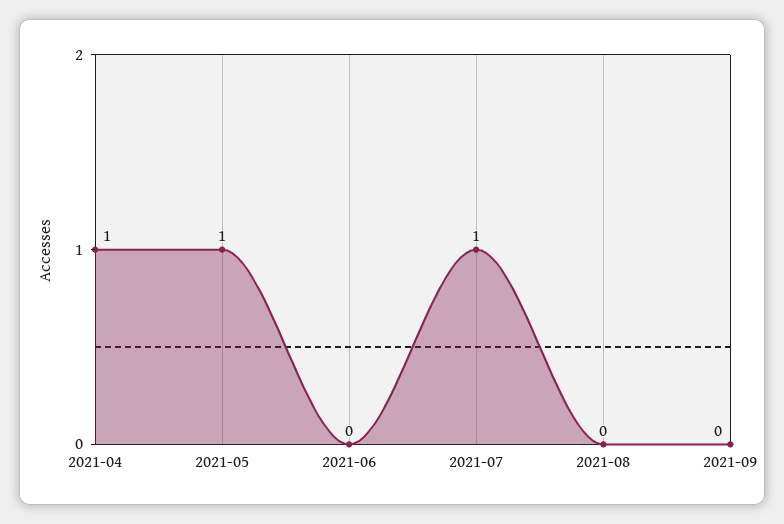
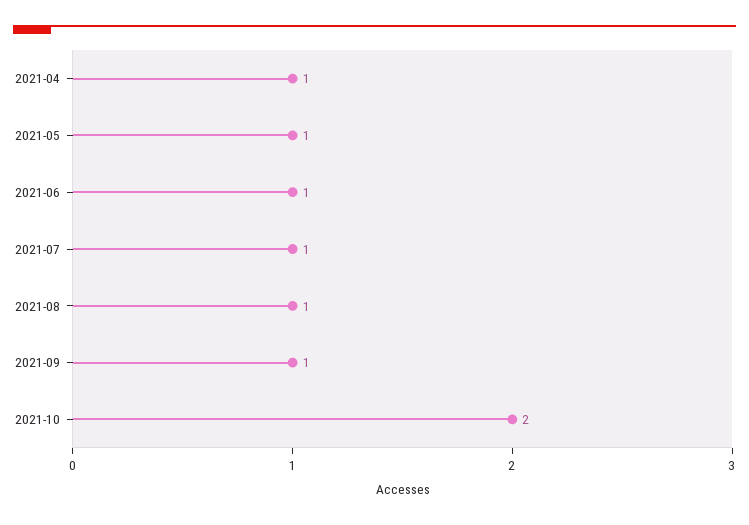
2021-06: 0 -> 1
2021-08: 0 -> 1
2021-09: 0 -> 1
2021-10: none -> 2

